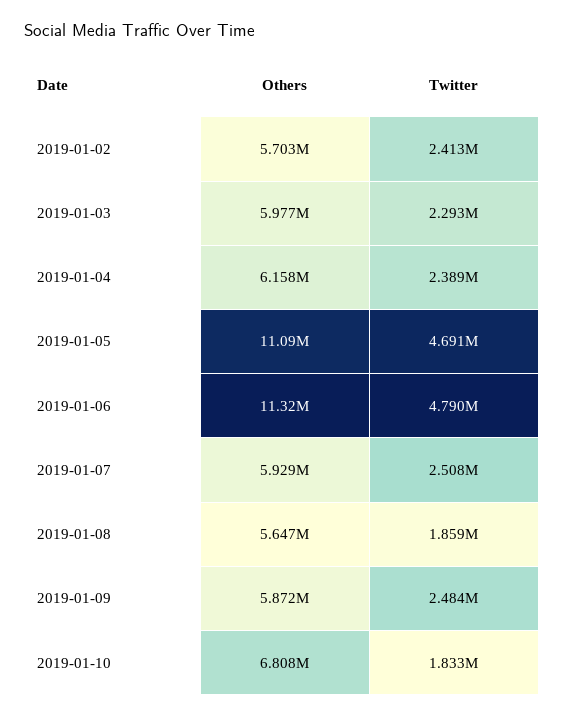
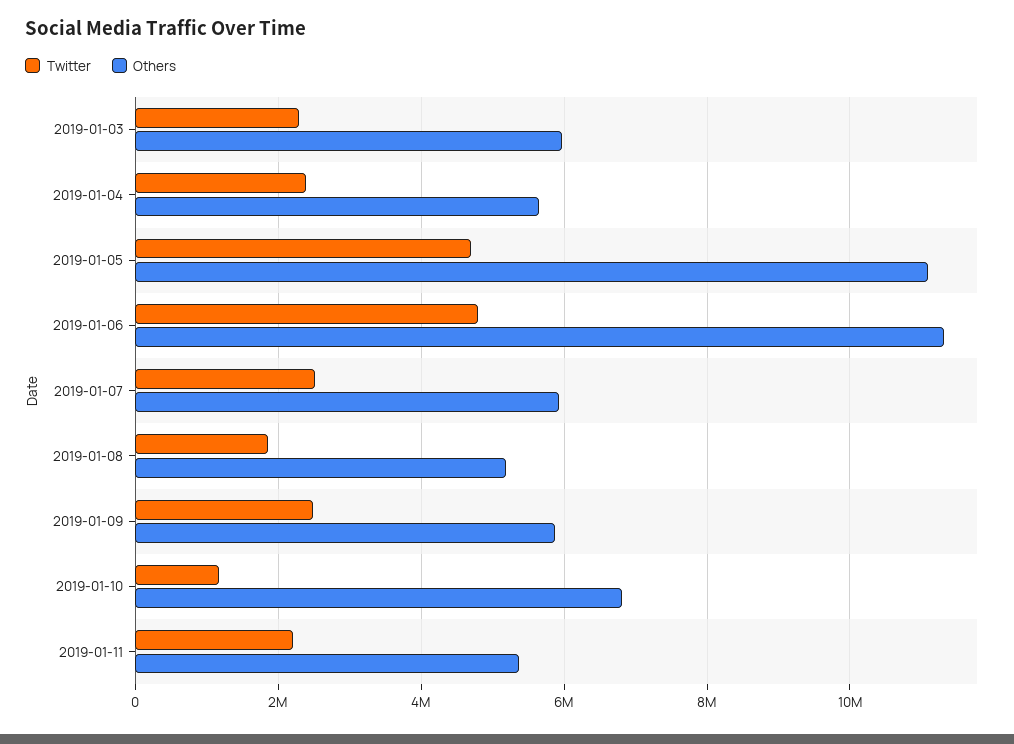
Others, 2019-01-02: 5703000 -> none
Twitter, 2019-01-02: 2413000 -> none
Others, 2019-01-04: 6158000 -> 5600000
Others, 2019-01-08: 5647000 -> 5200000
Twitter, 2019-01-10: 1833000 -> 1200000
Twitter, 2019-01-11: none -> 2200000
Others, 2019-01-11: none -> 5400000

